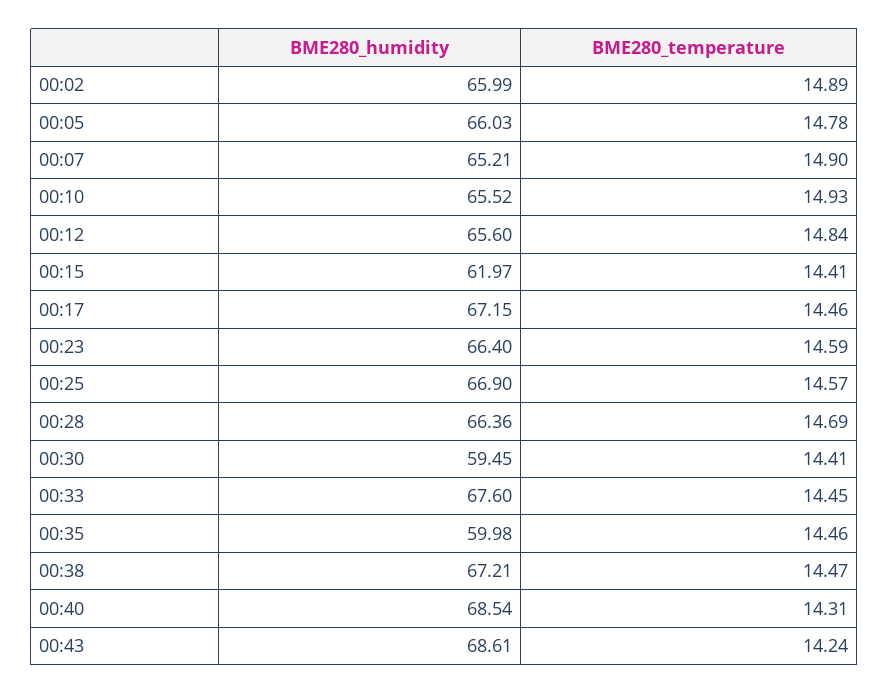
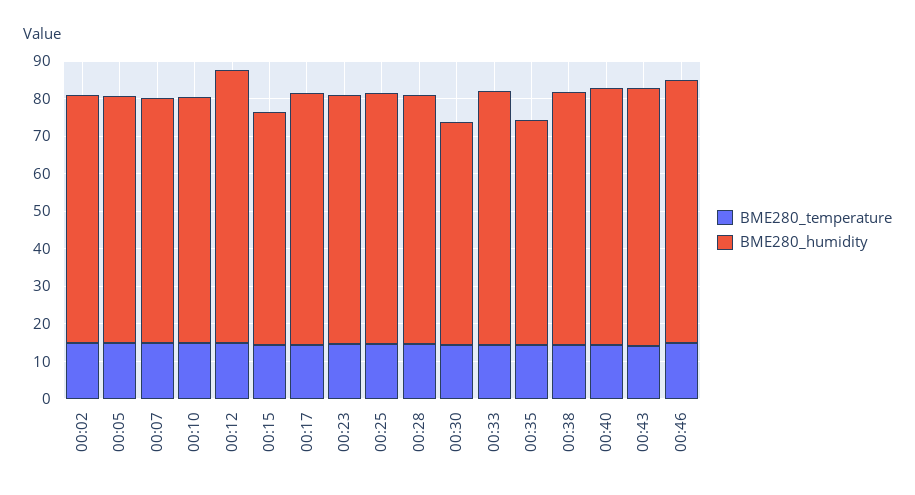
BME280_humidity, 00:12: 65.6 -> 72.5
BME280_temperature, 00:46: none -> 15
BME280_humidity, 00:46: none -> 70

